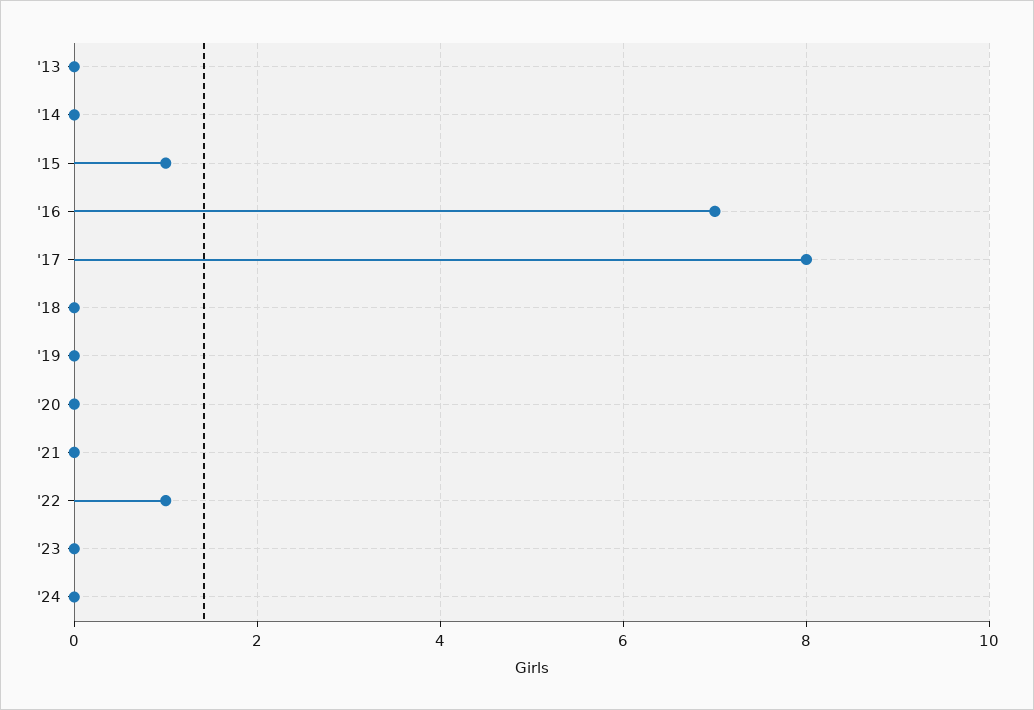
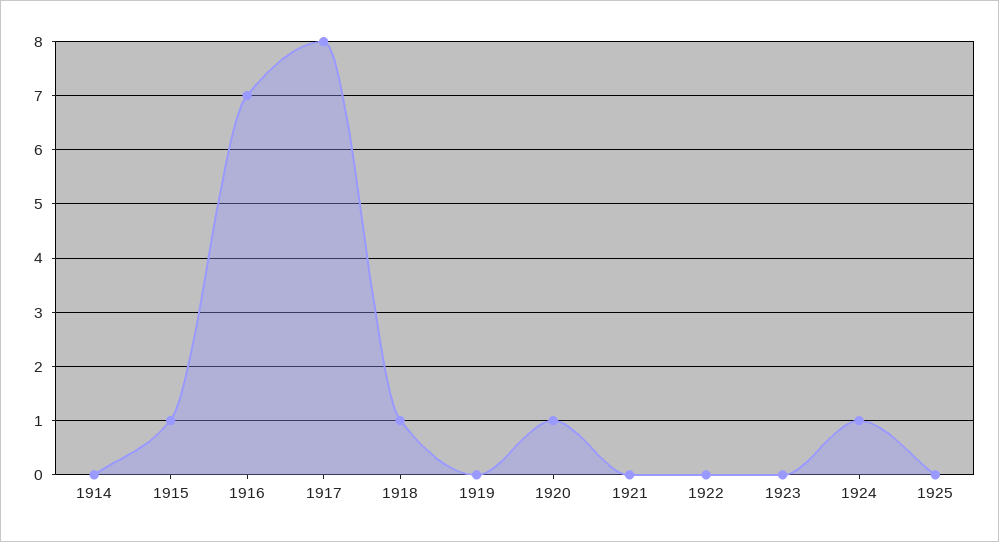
'13: 0 -> none
'18: 0 -> 1
'20: 0 -> 1
'22: 1 -> 0
'24: 0 -> 1
1925: none -> 0

